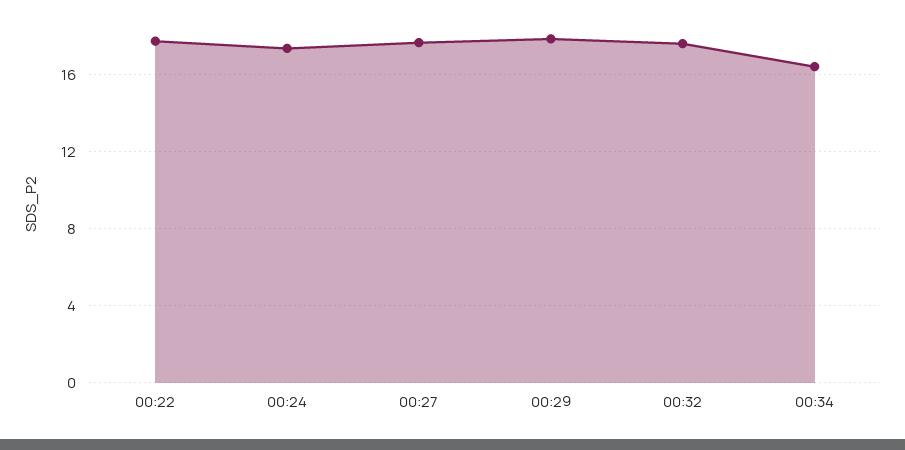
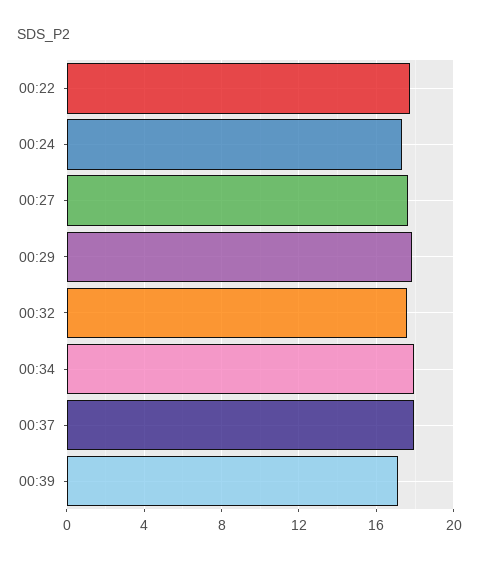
00:34: 16.5 -> 18
00:37: none -> 18
00:39: none -> 17

